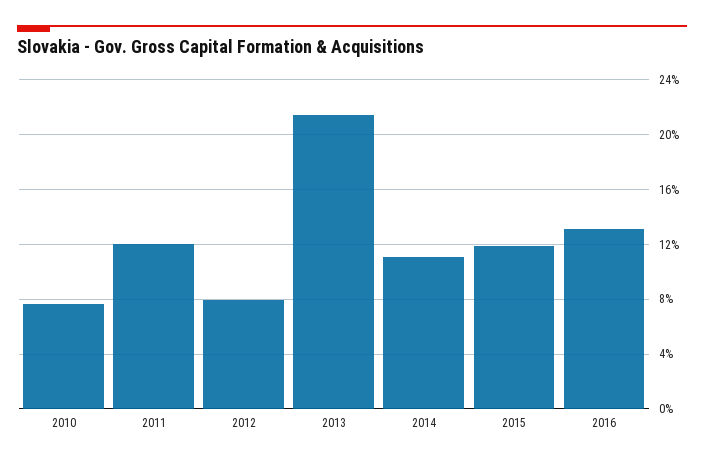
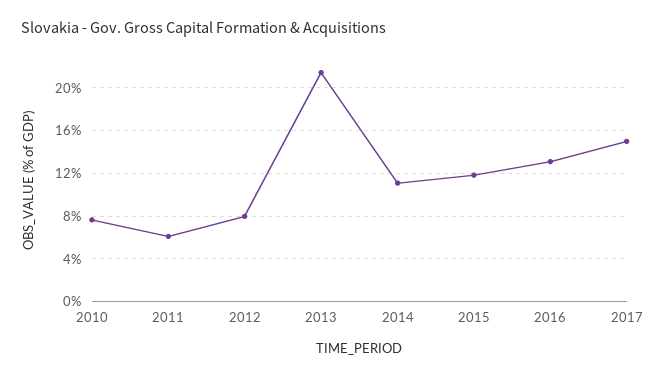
2011: 12 -> 6
2017: none -> 15

